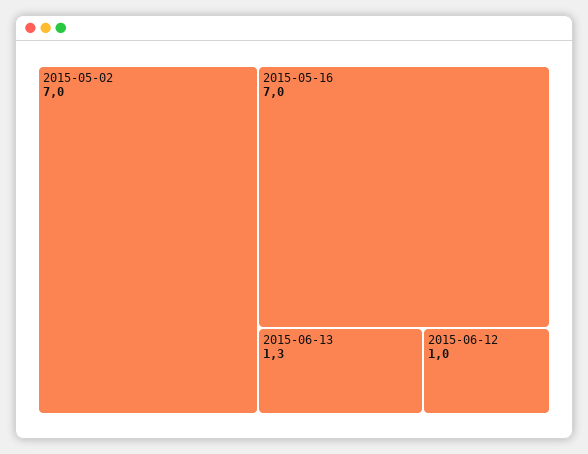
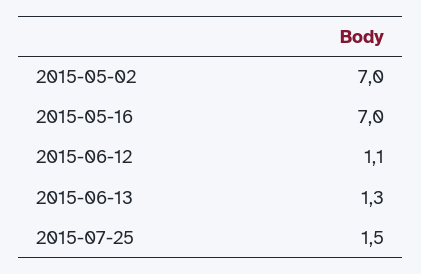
2015-06-12: 1 -> 1.1
2015-07-25: none -> 1.5

